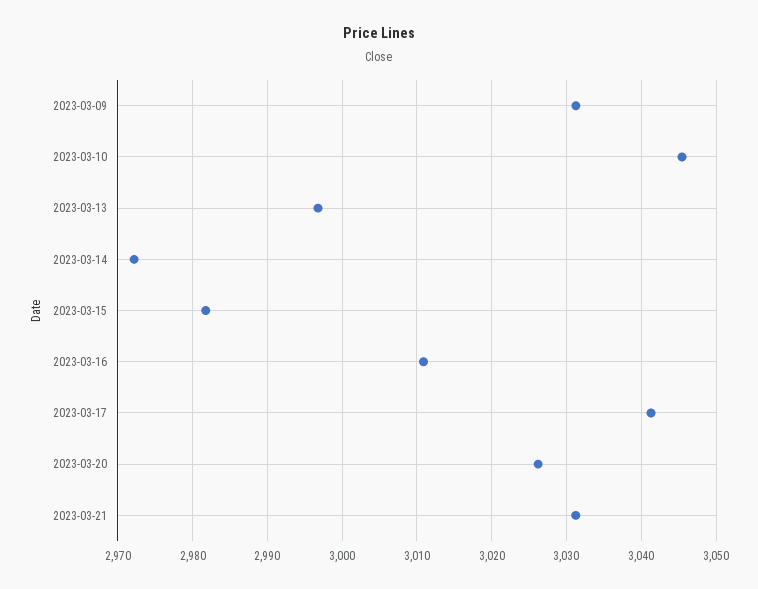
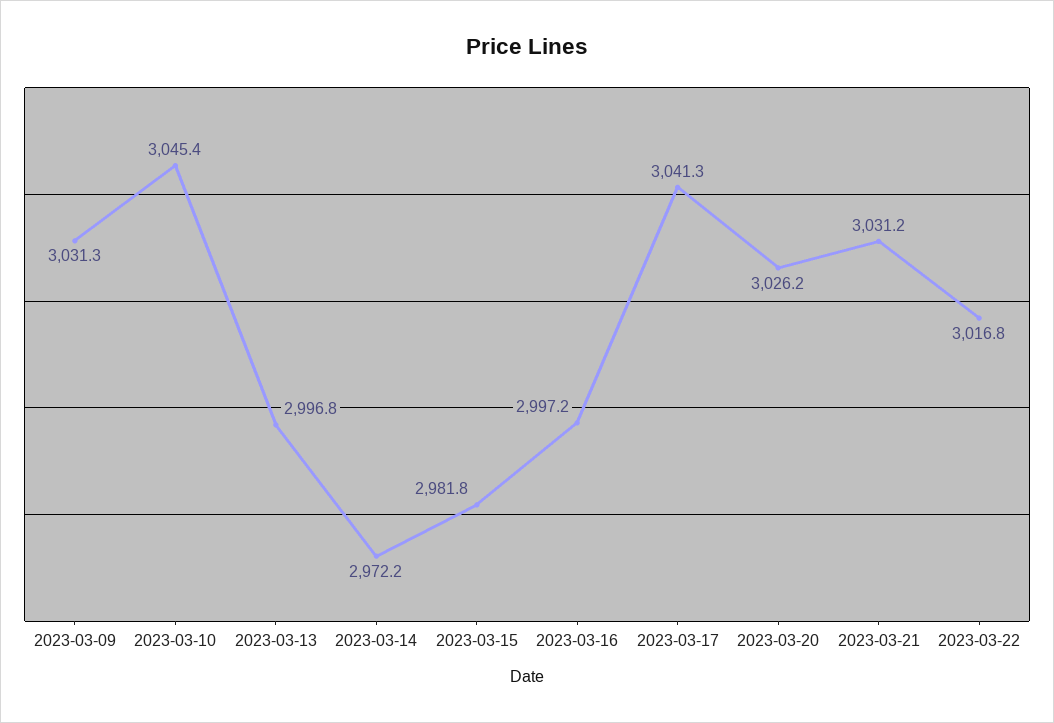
2023-03-16: 3011 -> 2997.2
2023-03-22: none -> 3016.8

